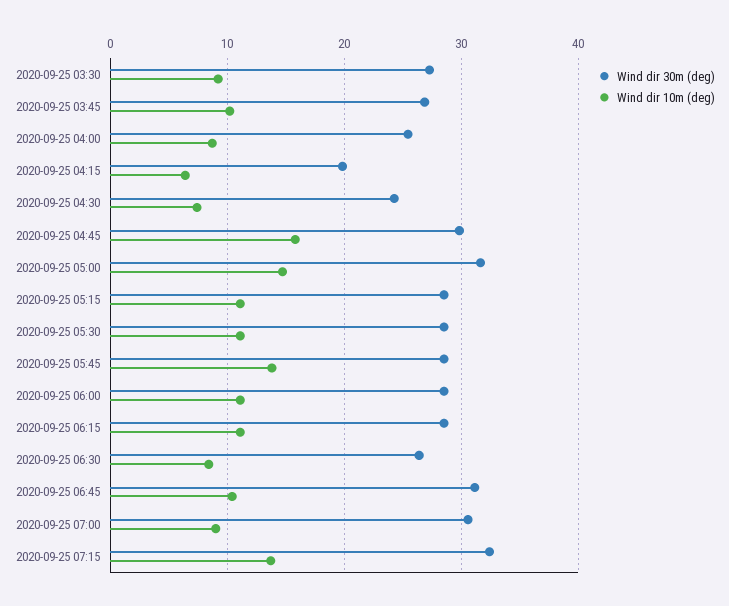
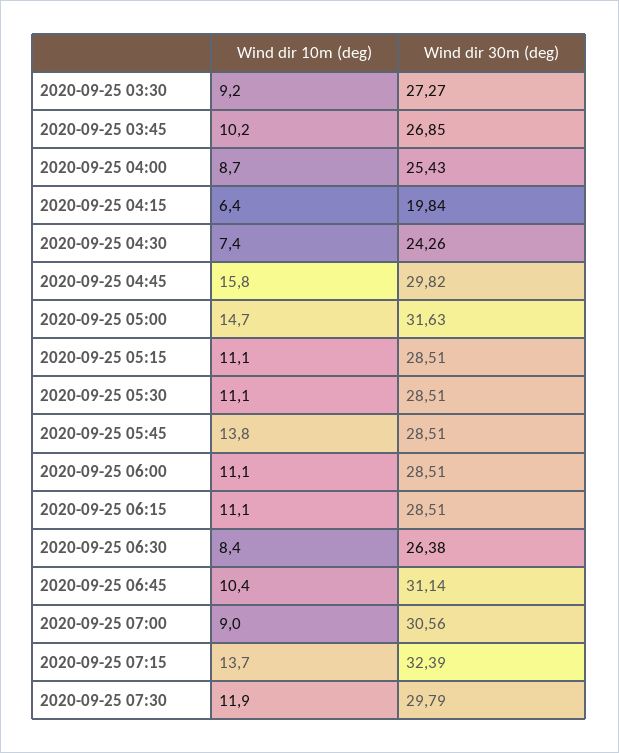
Wind dir 10m (deg), 2020-09-25 07:30: none -> 11.9
Wind dir 30m (deg), 2020-09-25 07:30: none -> 29.79

